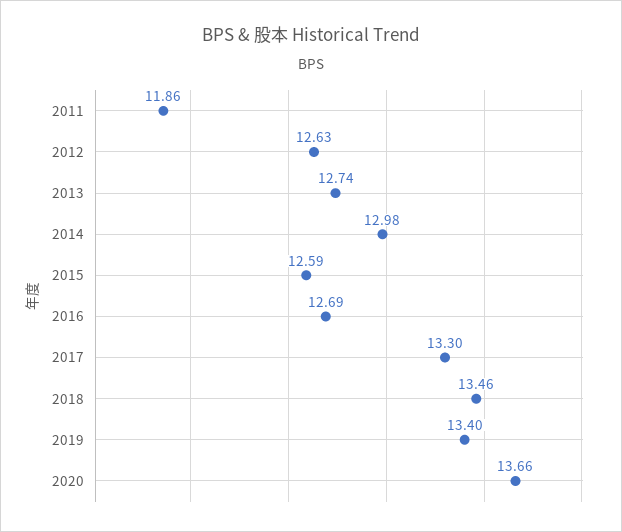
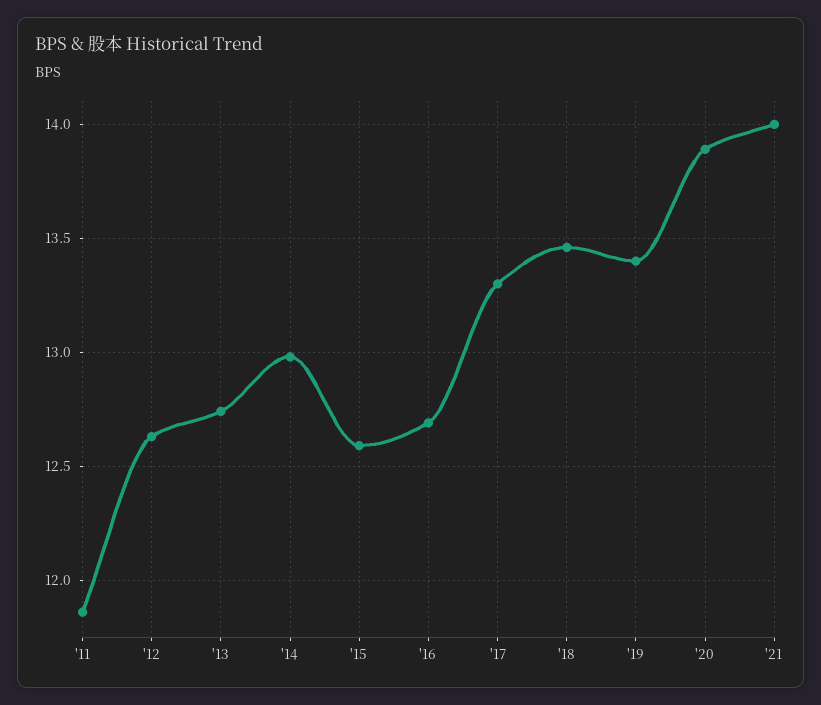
2020: 13.66 -> 13.9
'21: none -> 14

